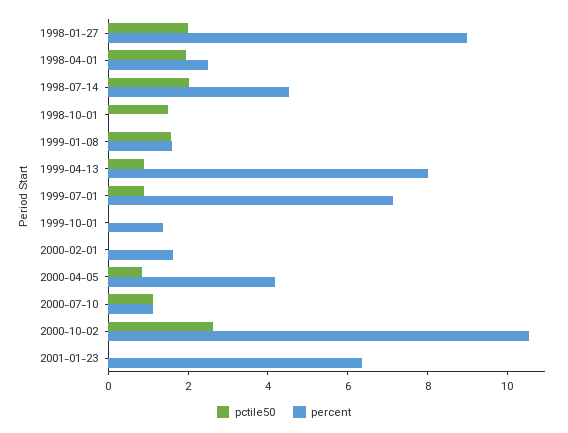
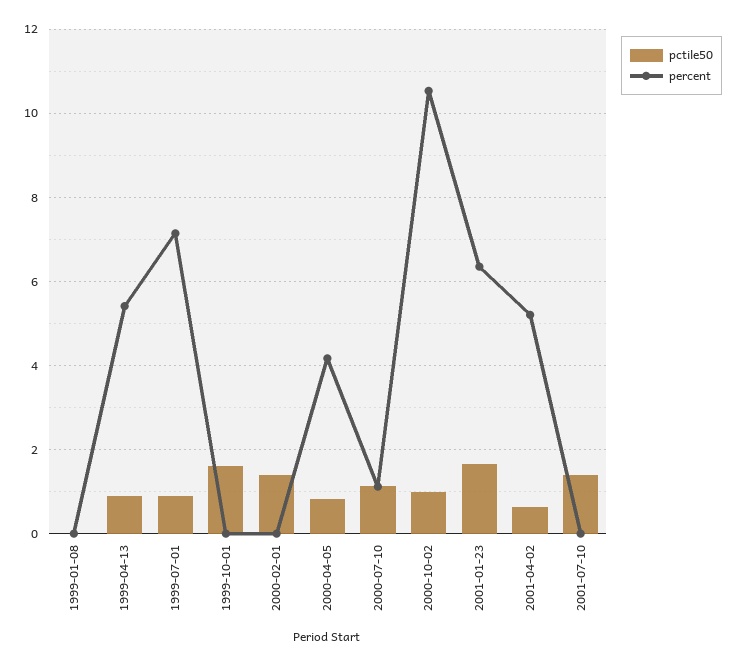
pctile50, 1998-01-27: 2 -> none
percent, 1998-01-27: 9 -> none
pctile50, 1998-04-01: 2 -> none
percent, 1998-04-01: 2.5 -> none
pctile50, 1998-07-14: 2 -> none
percent, 1998-07-14: 4.5 -> none
pctile50, 1998-10-01: 1.5 -> none
percent, 1998-10-01: 0 -> none
pctile50, 1999-01-08: 1.5 -> 0
percent, 1999-01-08: 1.5 -> 0
percent, 1999-04-13: 8 -> 5.4
pctile50, 1999-10-01: 0 -> 1.6
percent, 1999-10-01: 1.5 -> 0
pctile50, 2000-02-01: 0 -> 1.4
percent, 2000-02-01: 1.5 -> 0
pctile50, 2000-10-02: 2.5 -> 1
pctile50, 2001-01-23: 0 -> 1.6
pctile50, 2001-04-02: none -> 0.6
percent, 2001-04-02: none -> 5.2
pctile50, 2001-07-10: none -> 1.4
percent, 2001-07-10: none -> 0

